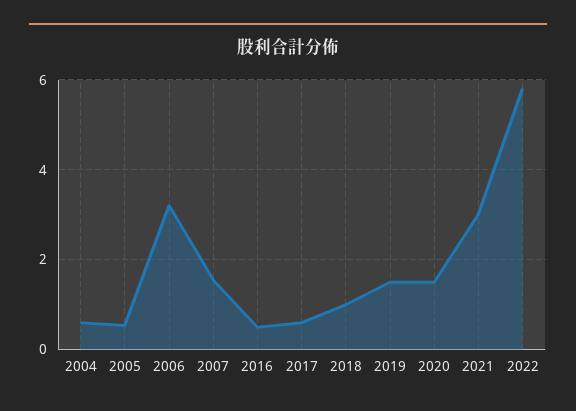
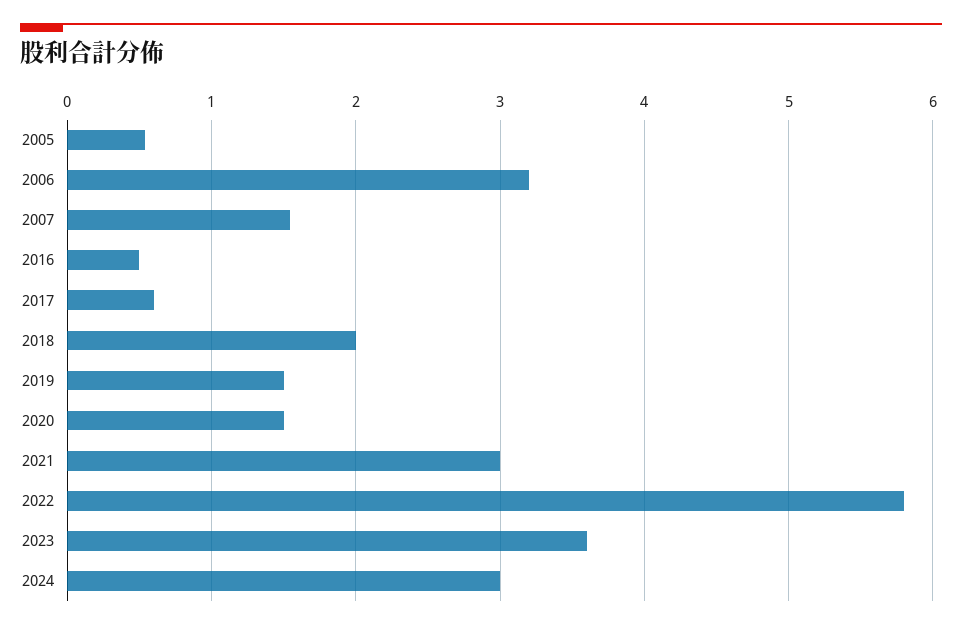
2004: 0.6 -> none
2018: 1 -> 2
2023: none -> 3.6
2024: none -> 3

